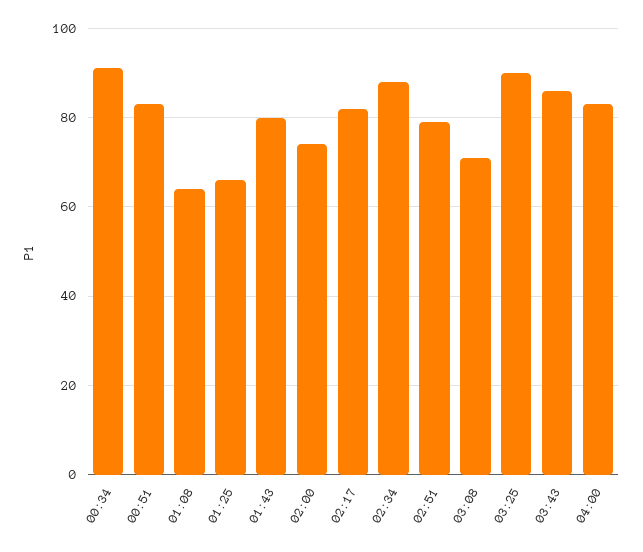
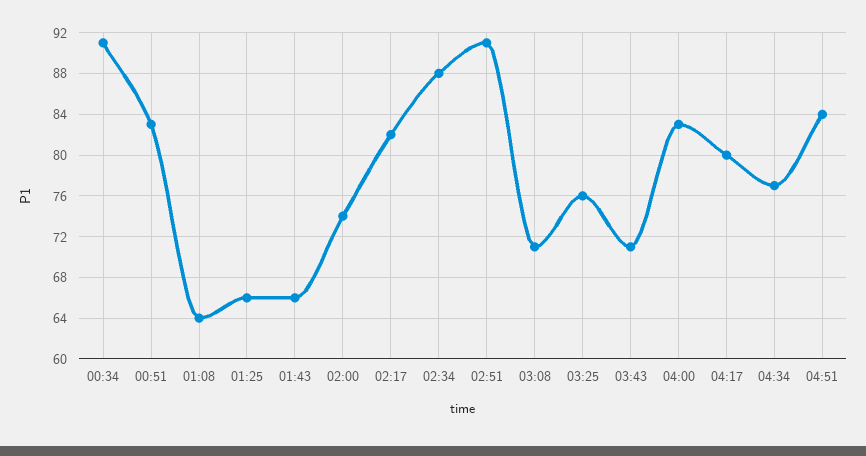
01:43: 80 -> 66
02:51: 80 -> 91
03:25: 90 -> 76
03:43: 85 -> 71
04:17: none -> 80
04:34: none -> 77
04:51: none -> 84

